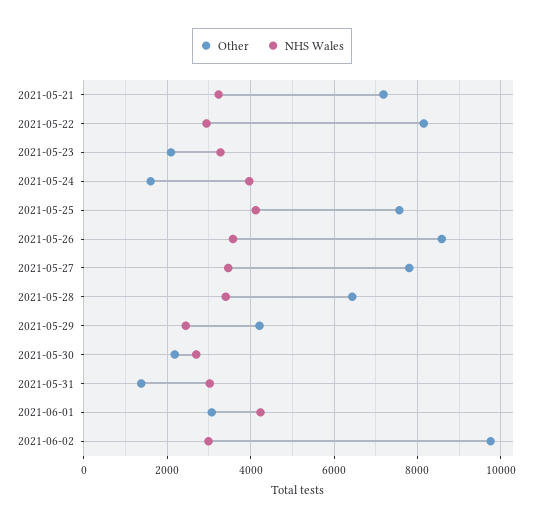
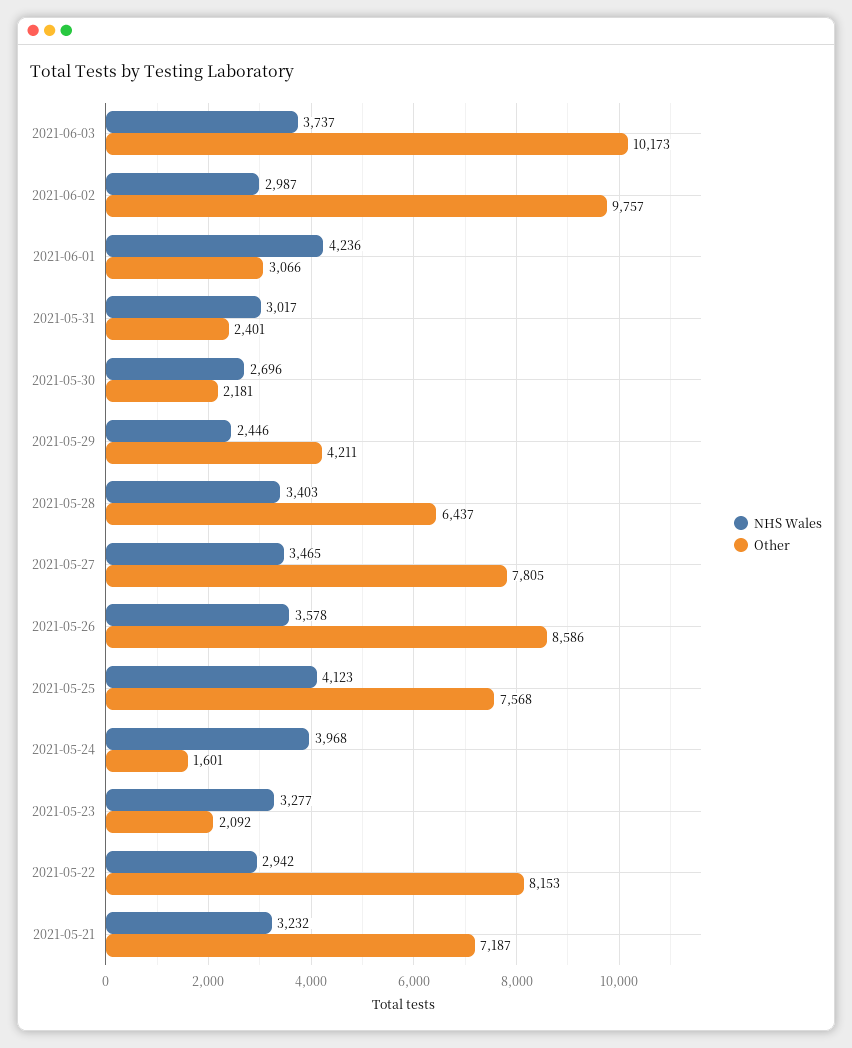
Other, 2021-05-31: 1400 -> 2401
NHS Wales, 2021-06-03: none -> 3737
Other, 2021-06-03: none -> 10173

